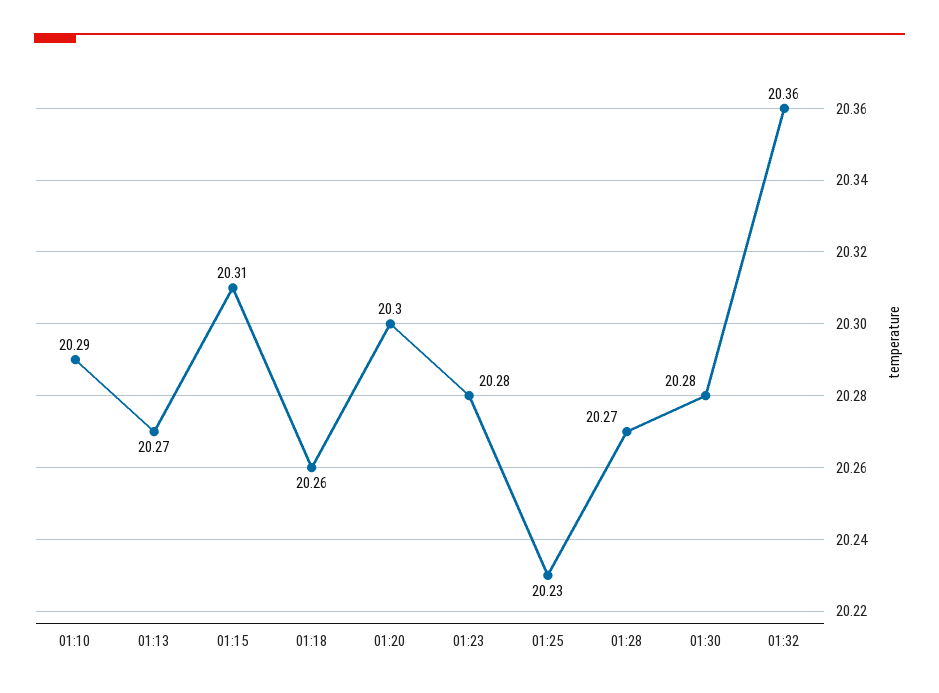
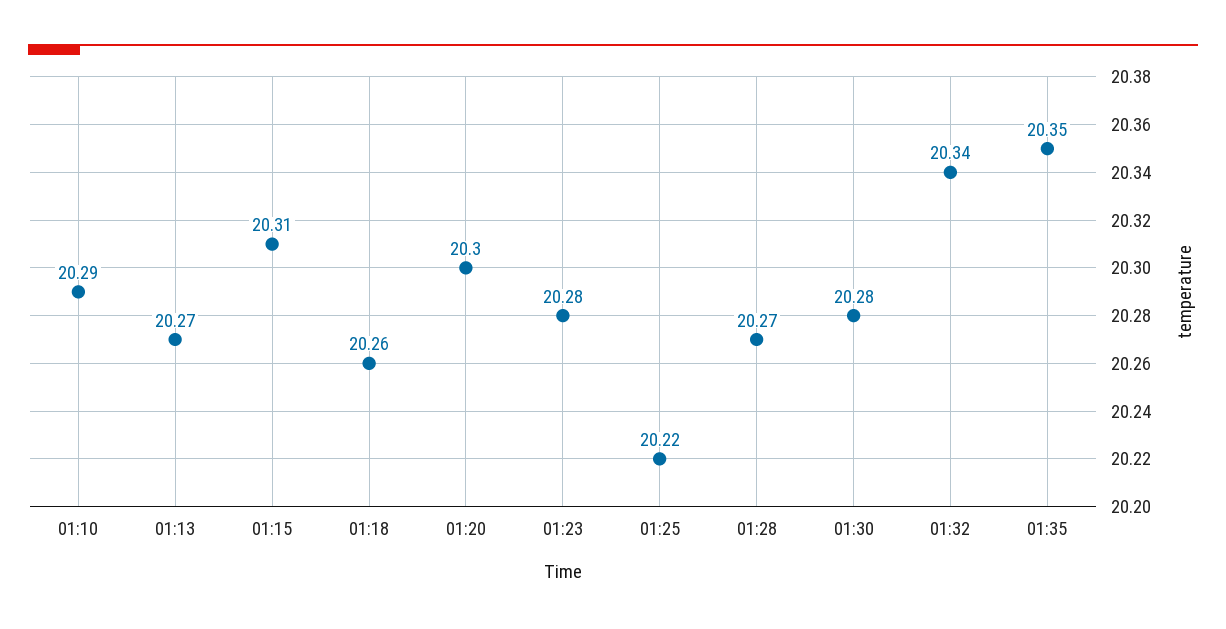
01:25: 20.23 -> 20.22
01:32: 20.36 -> 20.34
01:35: none -> 20.35

